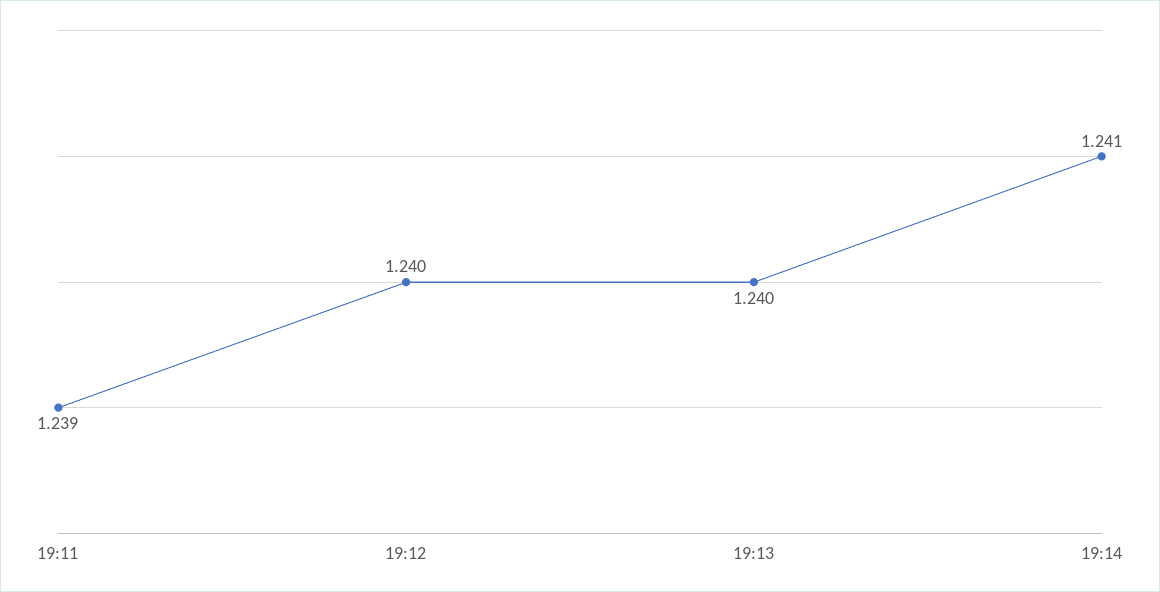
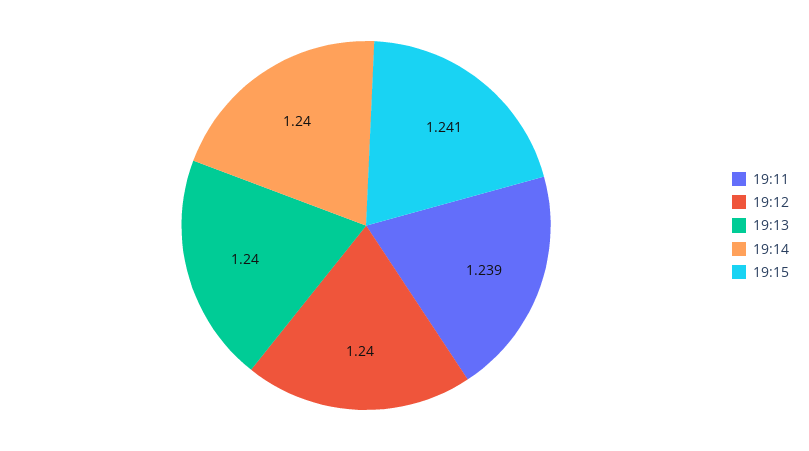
19:14: 1.241 -> 1.24
19:15: none -> 1.241

